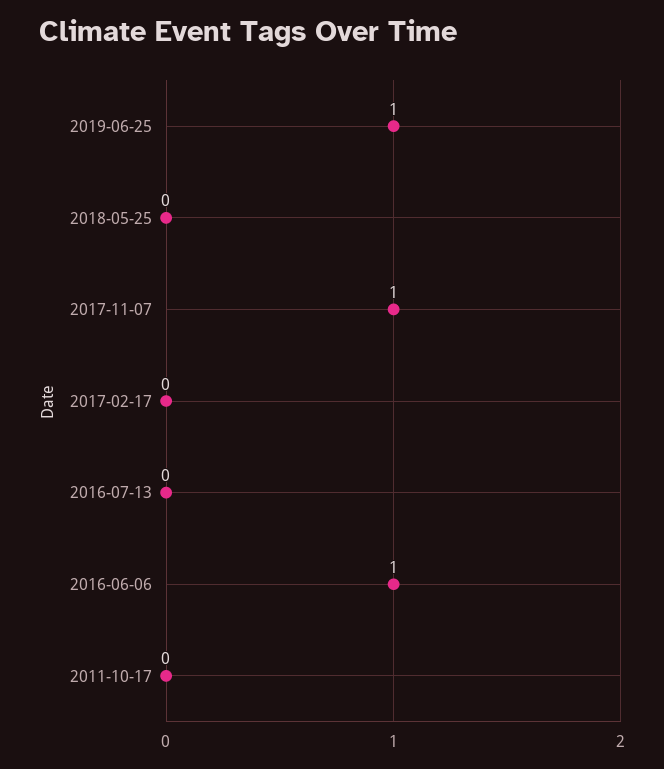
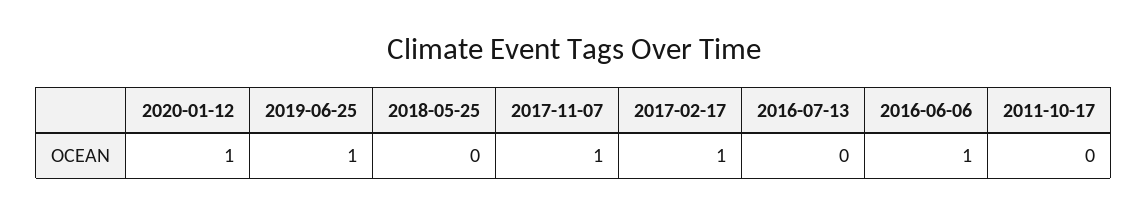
2017-02-17: 0 -> 1
2020-01-12: none -> 1

